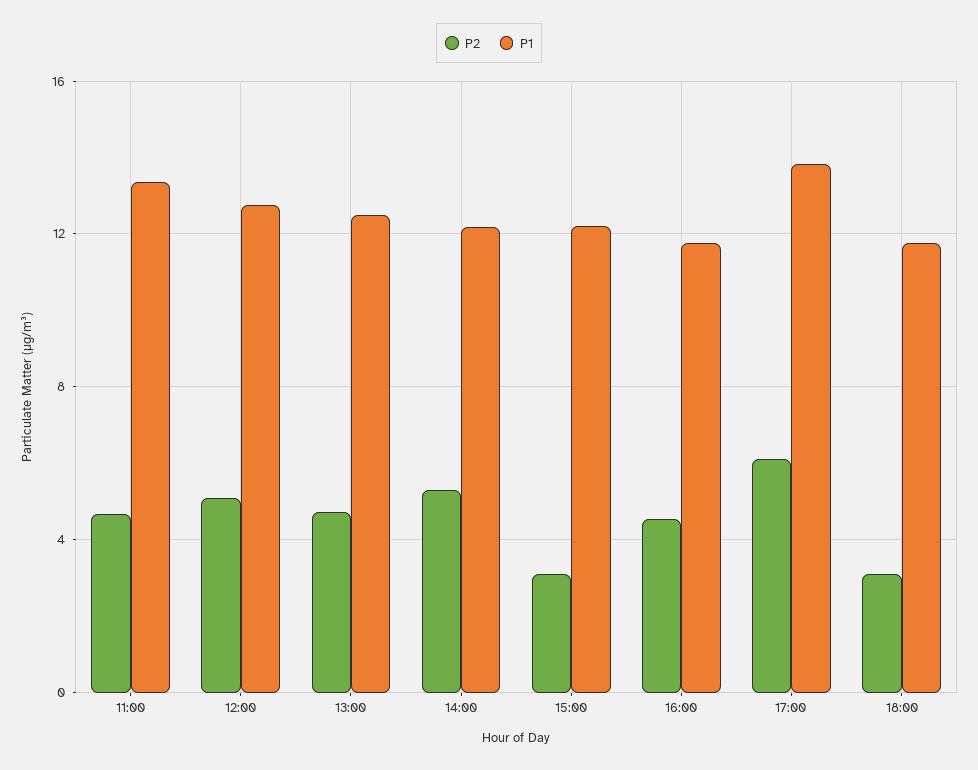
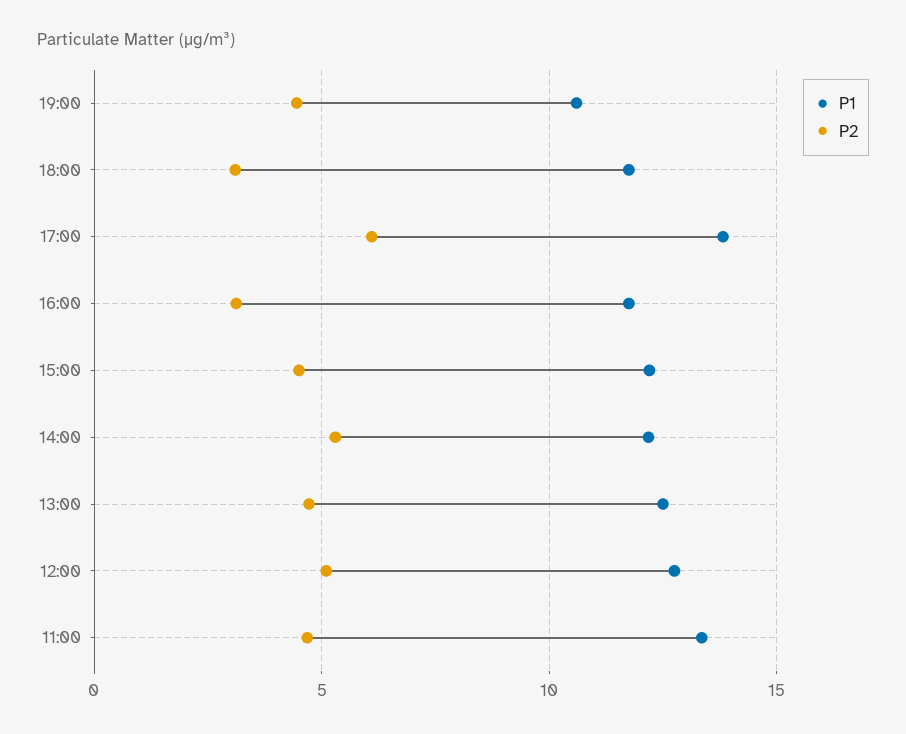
P2, 15:00: 3 -> 4.5
P2, 16:00: 4.5 -> 3
P1, 19:00: none -> 10.5
P2, 19:00: none -> 4.5

